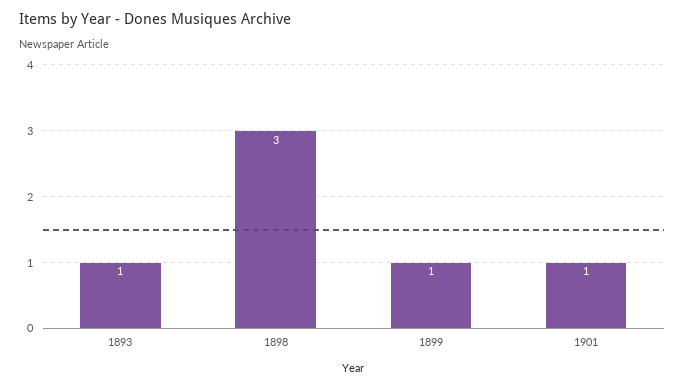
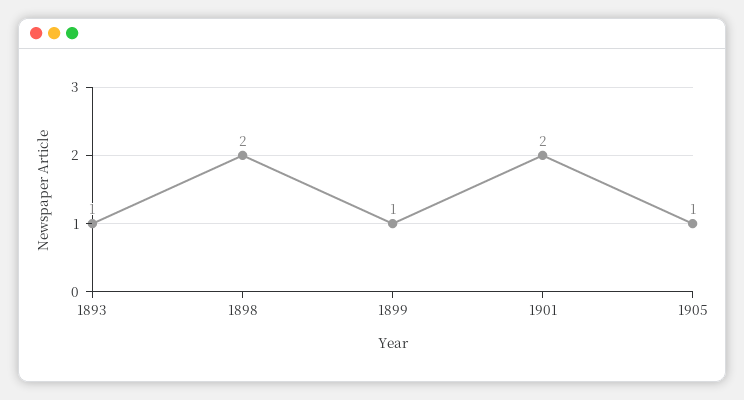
1898: 3 -> 2
1901: 1 -> 2
1905: none -> 1

